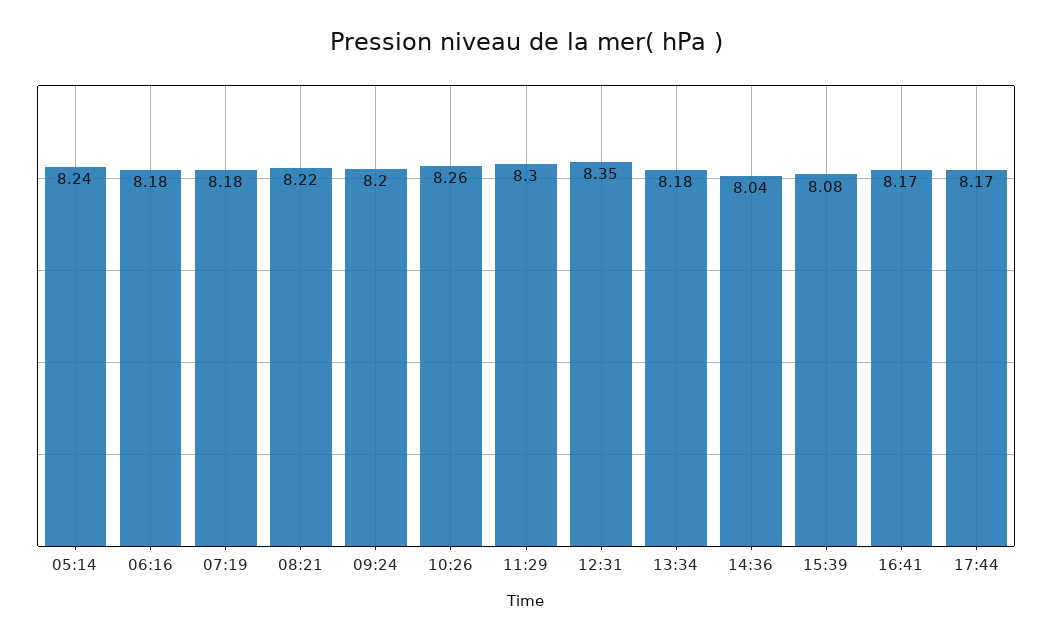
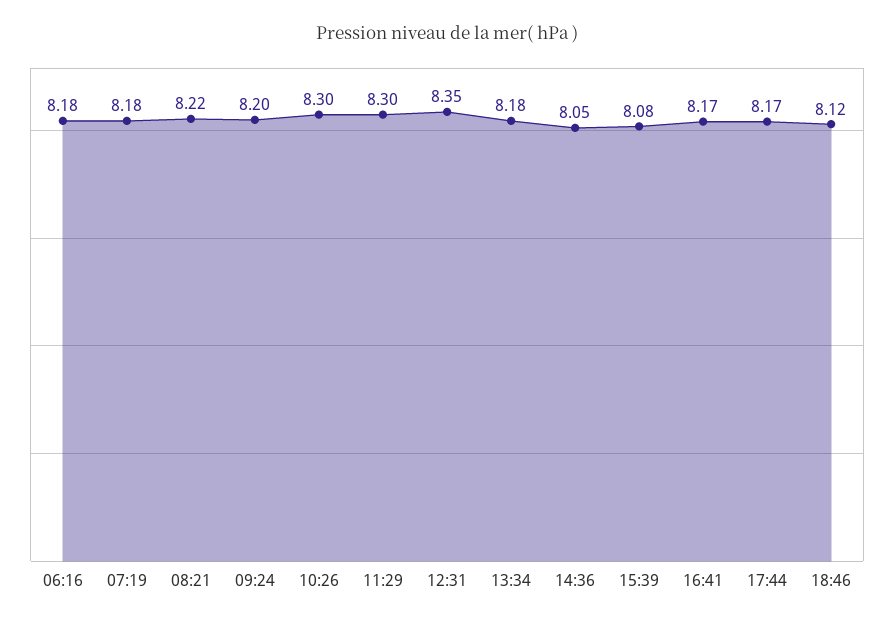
05:14: 8.24 -> none
10:26: 8.26 -> 8.3
14:36: 8.04 -> 8.05
18:46: none -> 8.12

